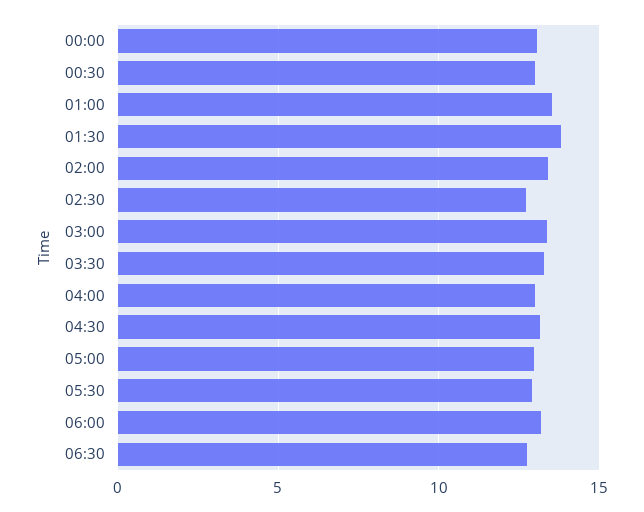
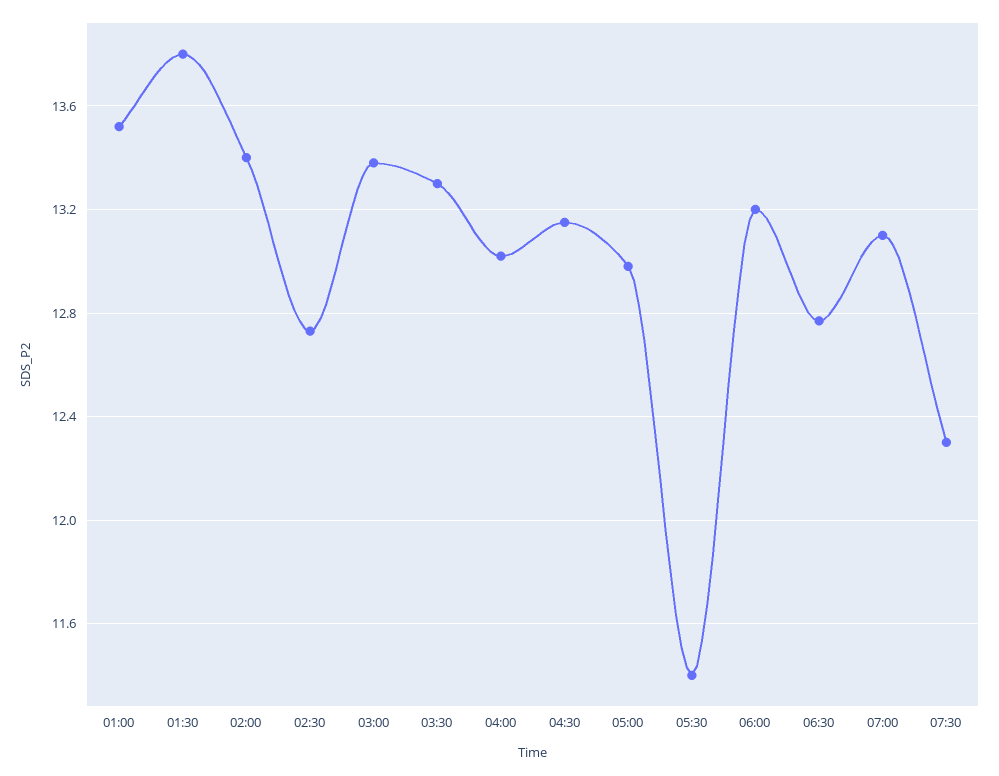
00:00: 13 -> none
00:30: 13 -> none
05:30: 13 -> 11.4
07:00: none -> 13.1
07:30: none -> 12.3

